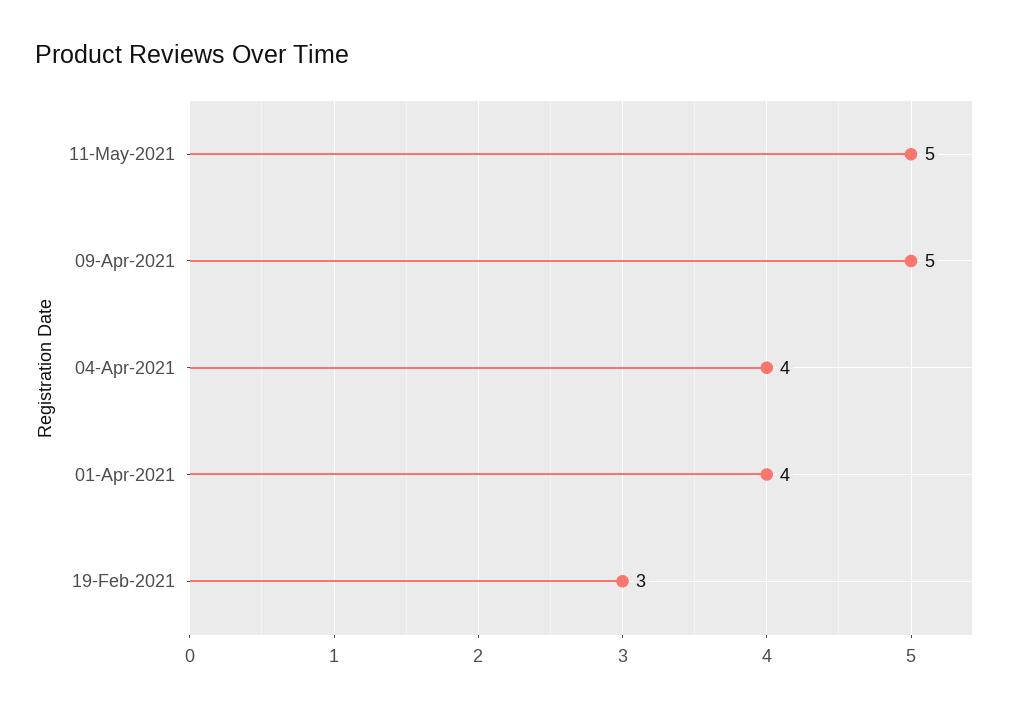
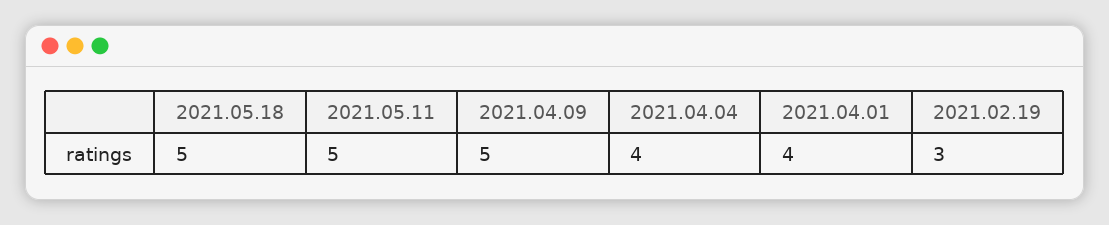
2021.05.18: none -> 5

